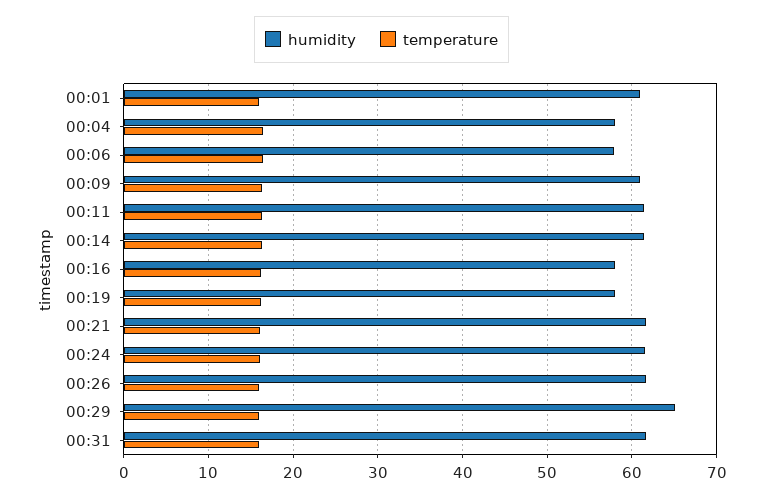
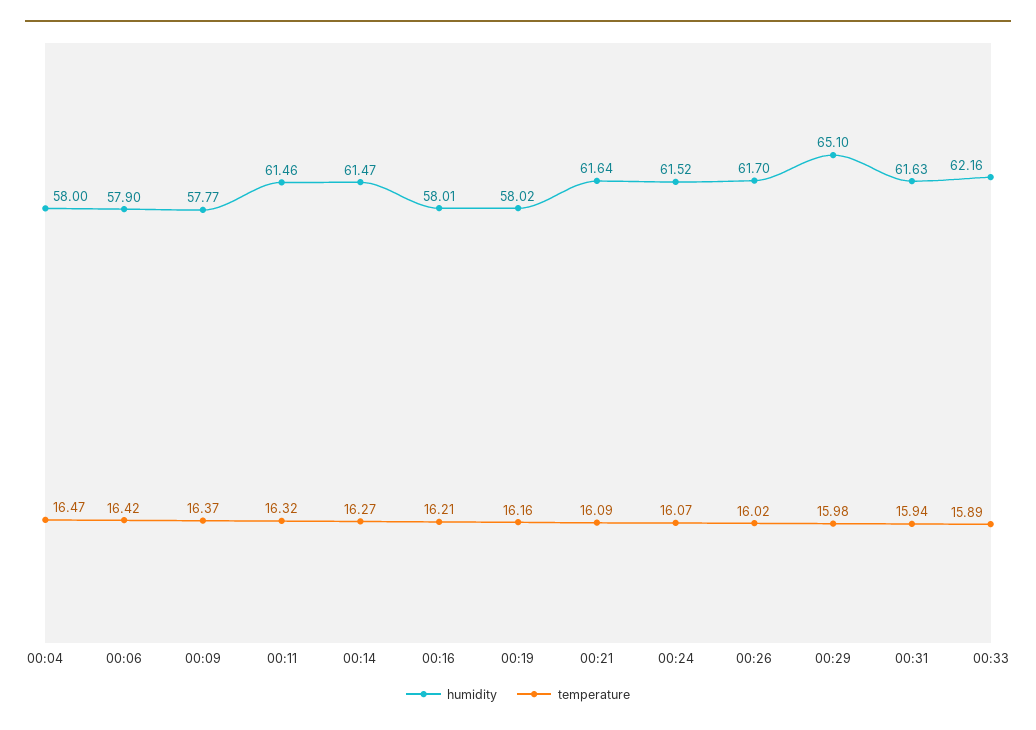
humidity, 00:01: 61 -> none
temperature, 00:01: 16 -> none
humidity, 00:09: 61 -> 57.77
humidity, 00:33: none -> 62.16
temperature, 00:33: none -> 15.89

